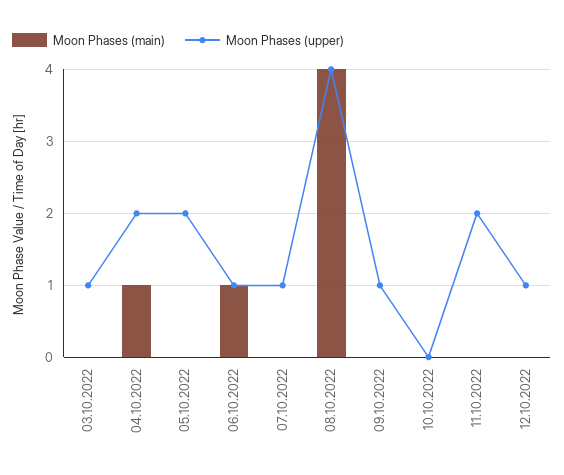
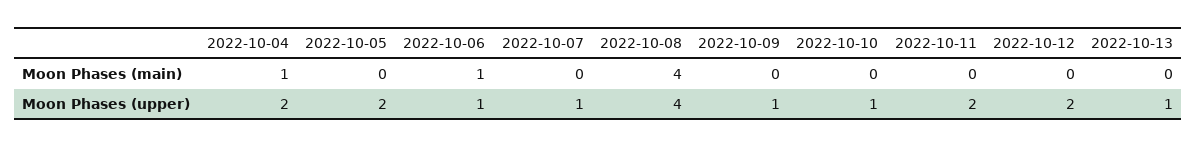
Moon Phases (main), 03.10.2022: 0 -> none
Moon Phases (upper), 03.10.2022: 1 -> none
Moon Phases (upper), 10.10.2022: 0 -> 1
Moon Phases (upper), 12.10.2022: 1 -> 2
Moon Phases (main), 2022-10-13: none -> 0
Moon Phases (upper), 2022-10-13: none -> 1

